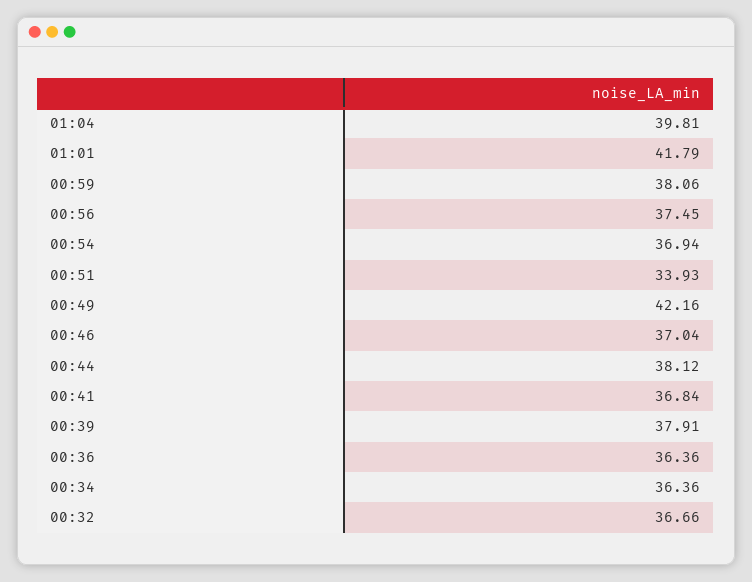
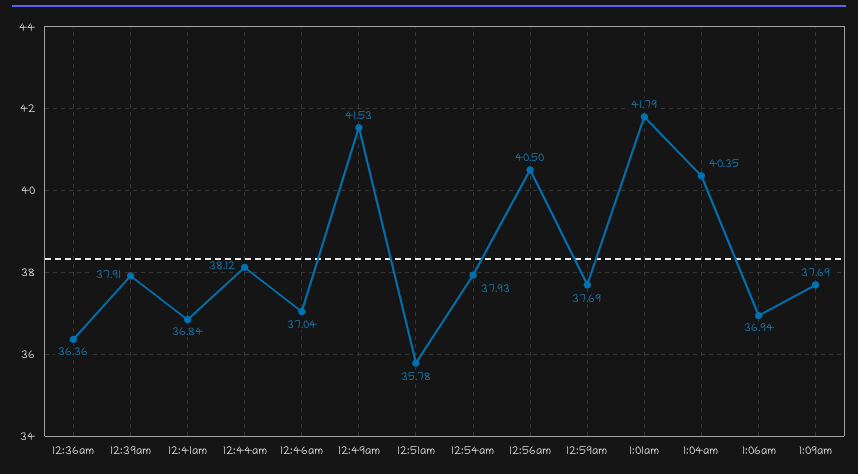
01:04: 39.81 -> 40.35
00:59: 38.06 -> 37.69
00:56: 37.45 -> 40.5
00:54: 36.94 -> 37.93
00:51: 33.93 -> 35.78
00:49: 42.16 -> 41.53
00:34: 36.36 -> none
00:32: 36.66 -> none
1:06am: none -> 36.94
1:09am: none -> 37.69

